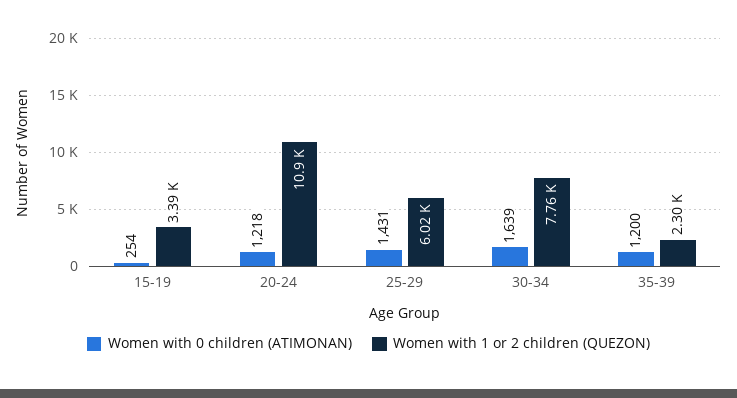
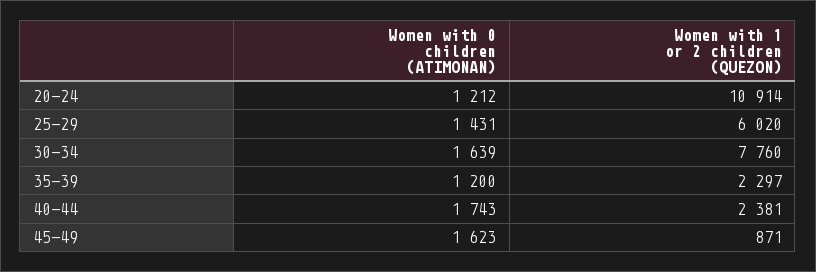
Women with 0 children (ATIMONAN), 15-19: 254 -> none
Women with 1 or 2 children (QUEZON), 15-19: 3390 -> none
Women with 0 children (ATIMONAN), 20-24: 1218 -> 1212
Women with 0 children (ATIMONAN), 40-44: none -> 1743
Women with 1 or 2 children (QUEZON), 40-44: none -> 2381
Women with 0 children (ATIMONAN), 45-49: none -> 1623
Women with 1 or 2 children (QUEZON), 45-49: none -> 871

